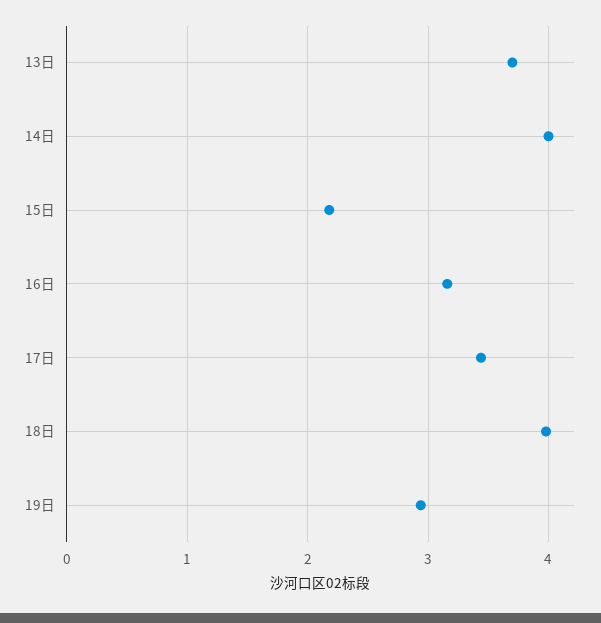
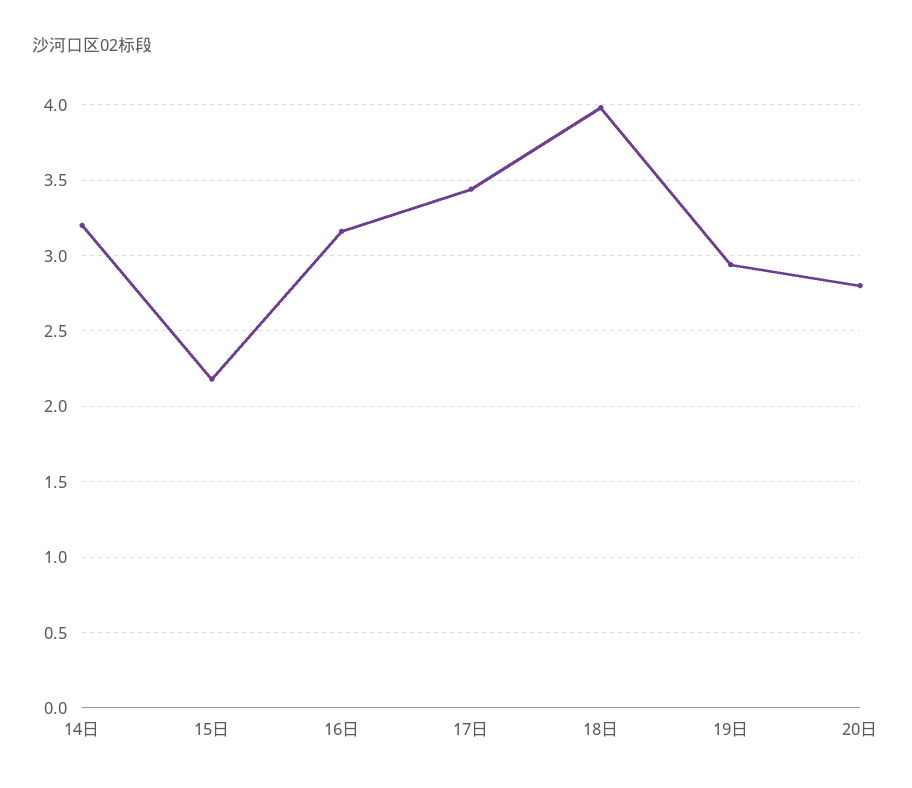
13日: 3.7 -> none
14日: 4 -> 3.2
20日: none -> 2.8

